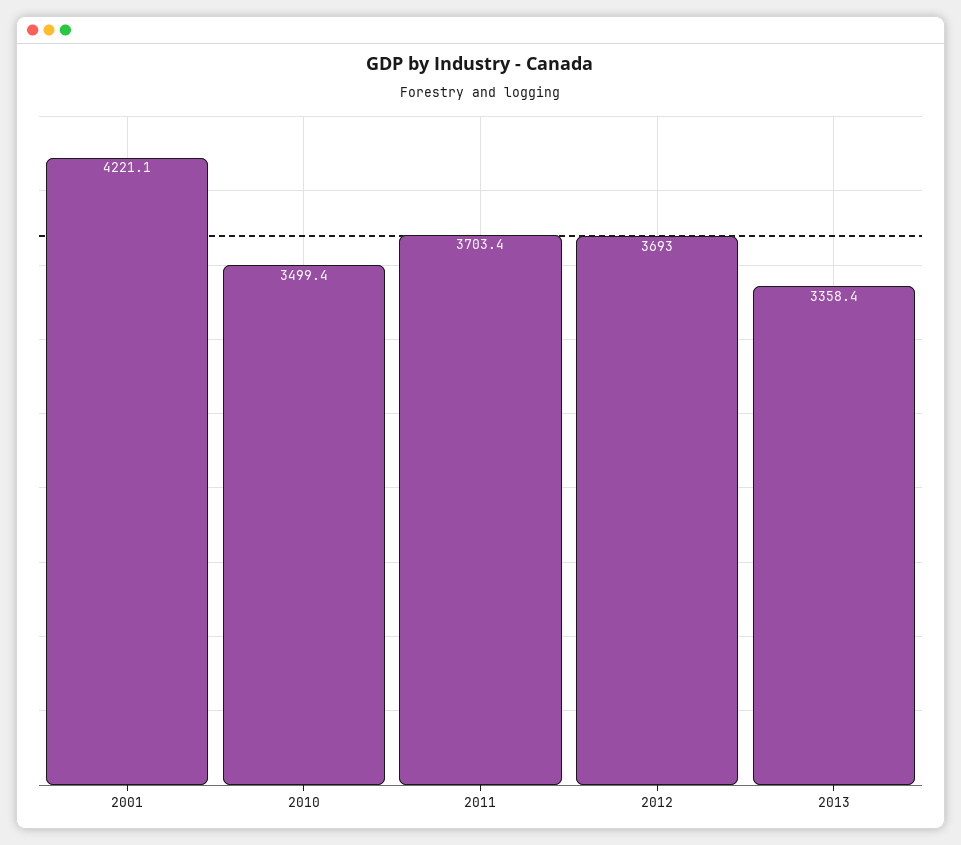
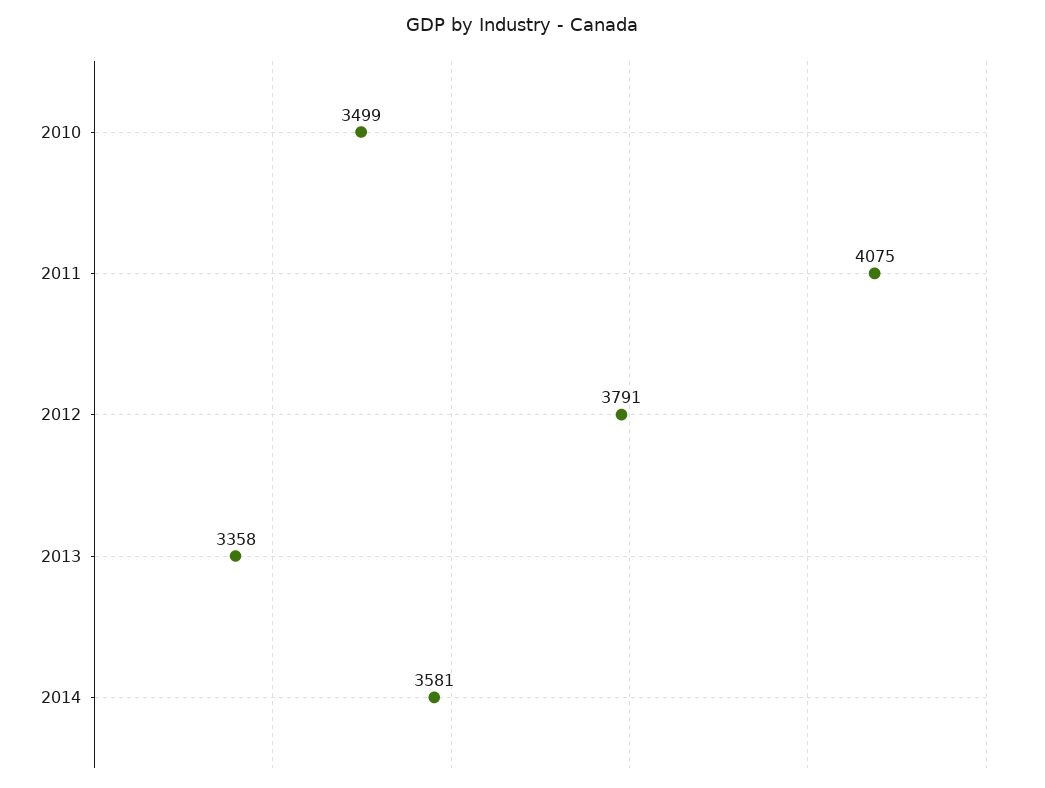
2001: 4221.1 -> none
2011: 3703.4 -> 4075
2012: 3693 -> 3791
2014: none -> 3581

